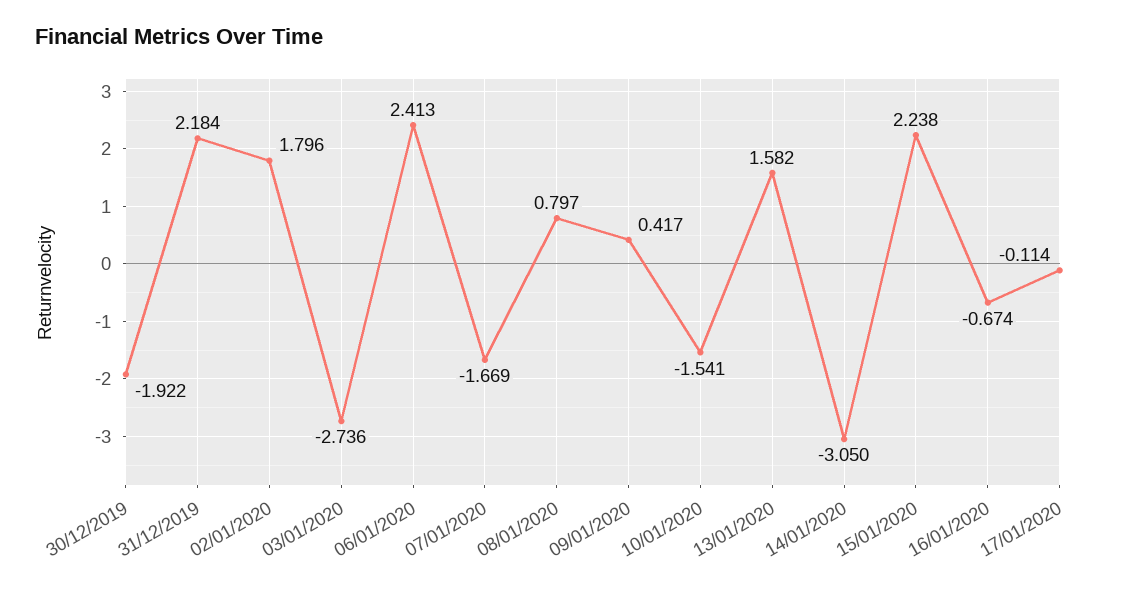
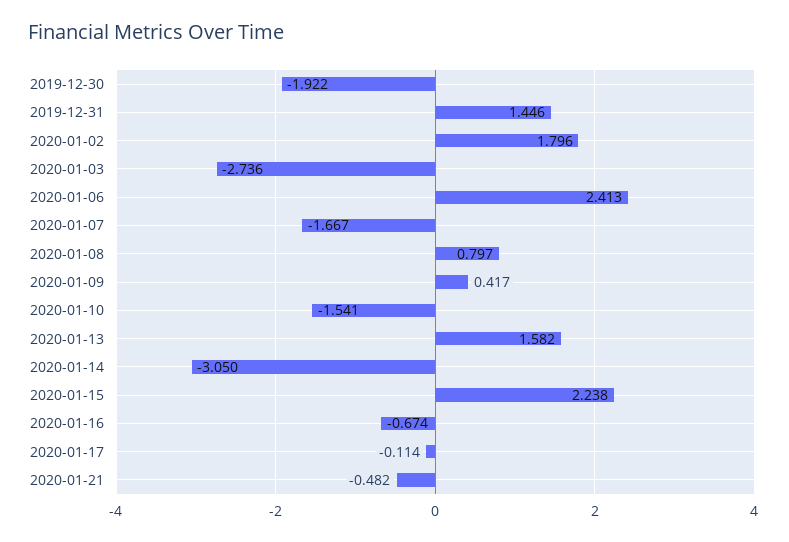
31/12/2019: 2.184 -> 1.446
07/01/2020: -1.669 -> -1.667
2020-01-21: none -> -0.482

